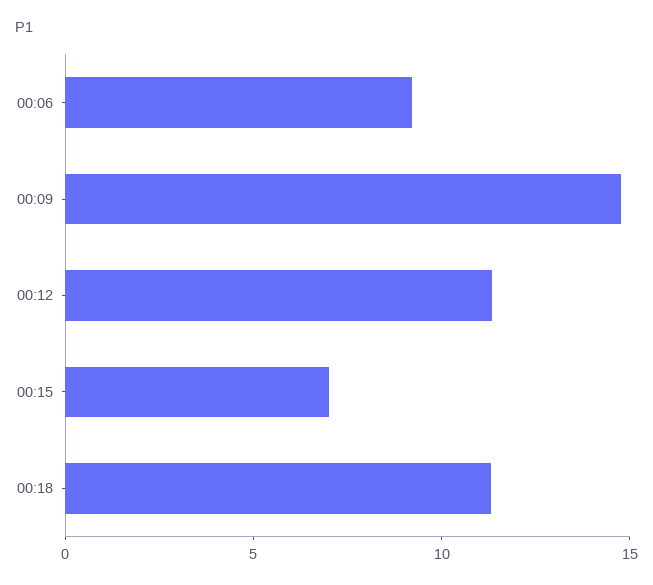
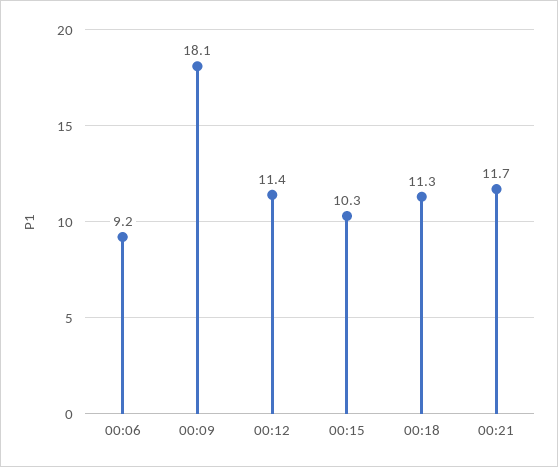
00:09: 15 -> 18.1
00:15: 7 -> 10.3
00:21: none -> 11.7

